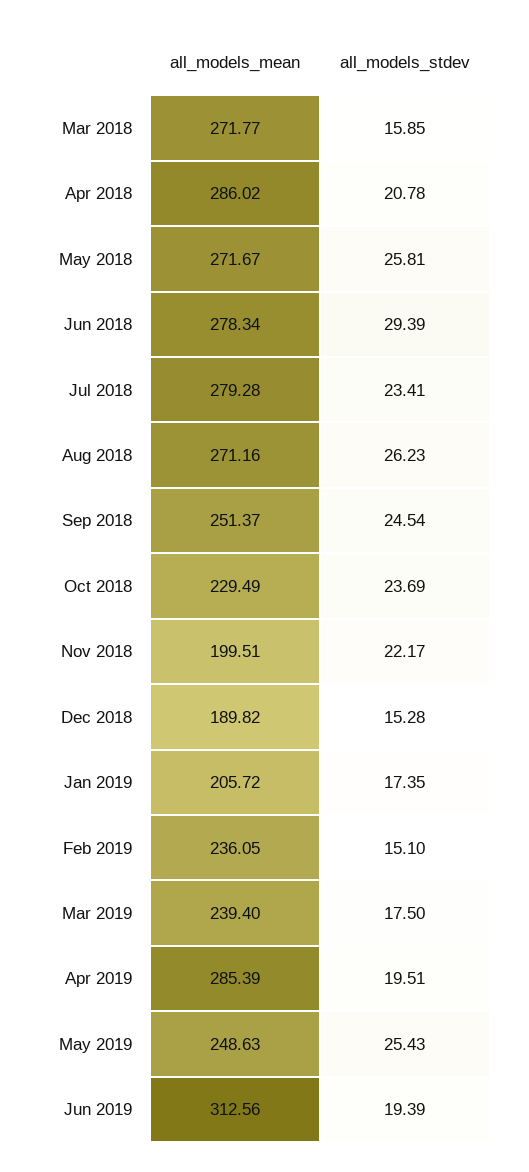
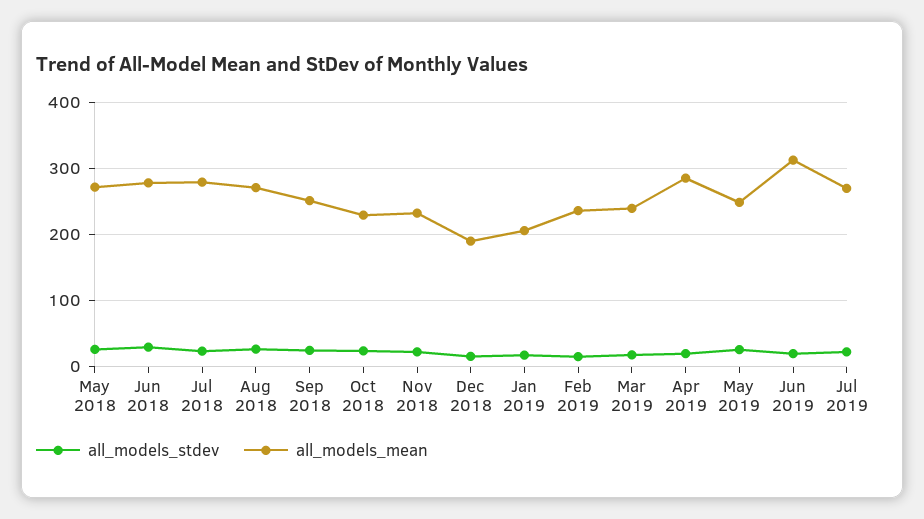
all_models_mean, Mar 2018: 271.77 -> none
all_models_stdev, Mar 2018: 15.85 -> none
all_models_mean, Apr 2018: 286.02 -> none
all_models_stdev, Apr 2018: 20.78 -> none
all_models_mean, Nov 2018: 199.51 -> 230
all_models_stdev, Jul 2019: none -> 20
all_models_mean, Jul 2019: none -> 270

